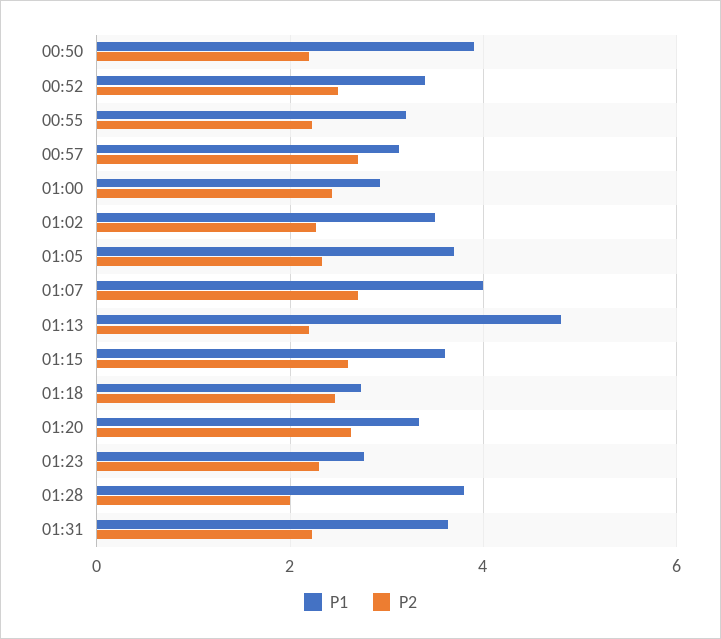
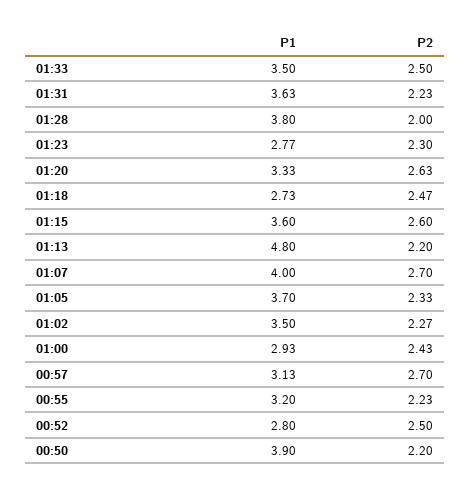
P1, 00:52: 3.4 -> 2.8
P1, 01:33: none -> 3.5
P2, 01:33: none -> 2.5

